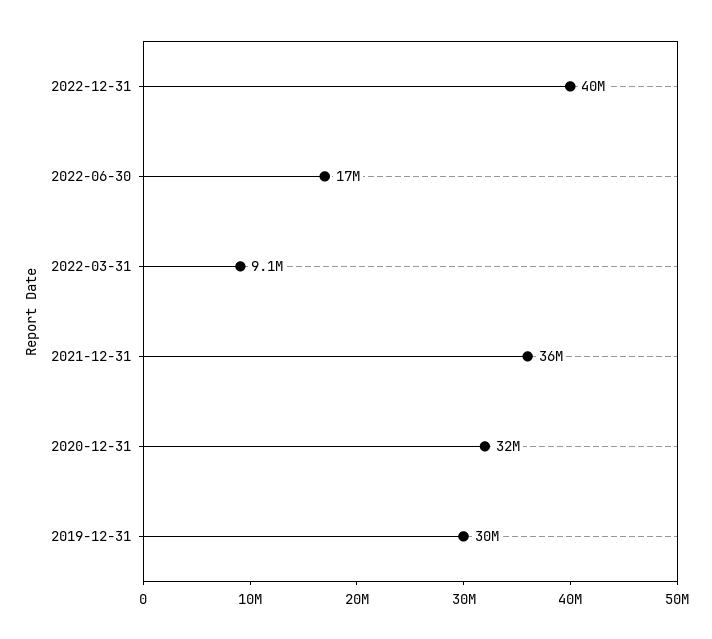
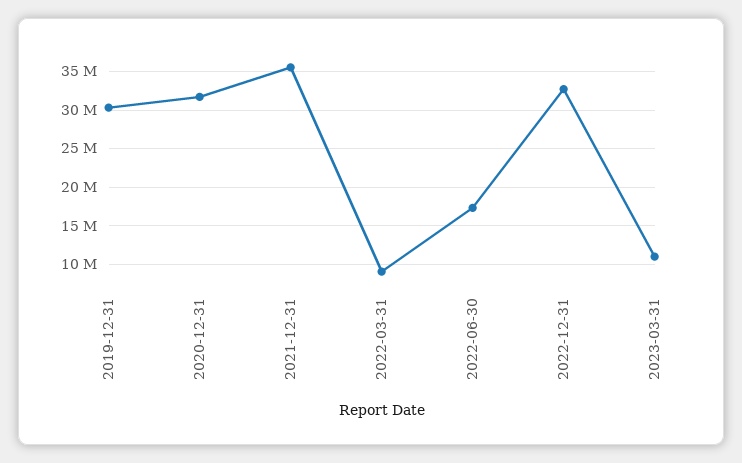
2022-12-31: 40000000 -> 33000000
2023-03-31: none -> 11000000

